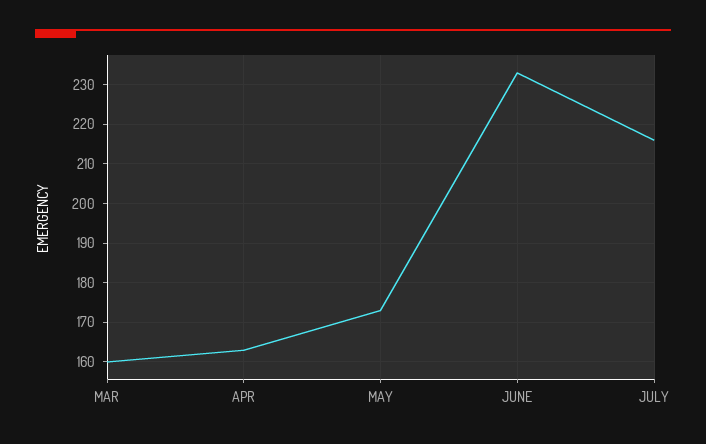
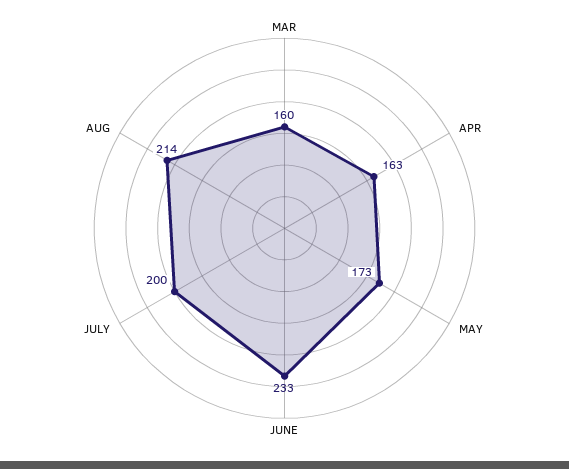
JULY: 215 -> 200
AUG: none -> 214

